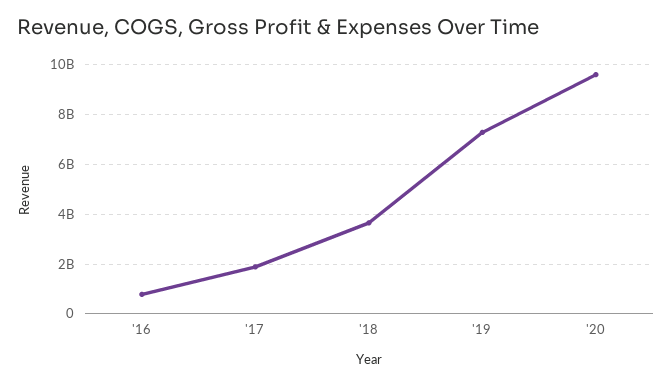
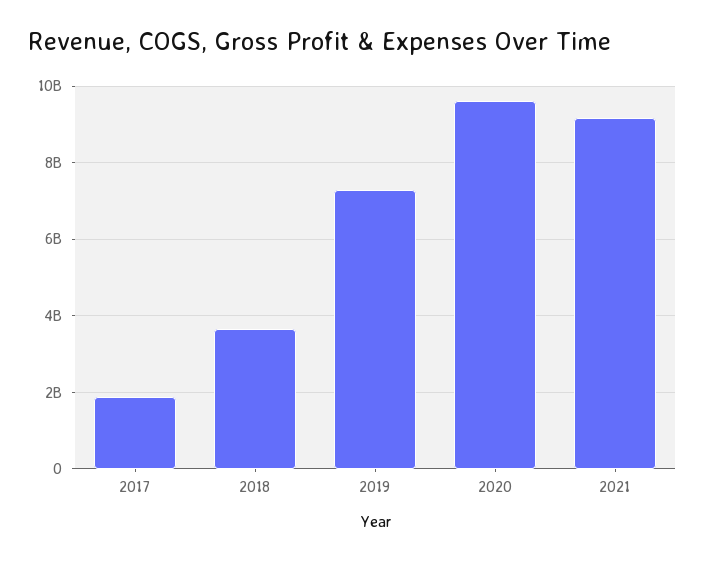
'16: 750000000 -> none
2021: none -> 9200000000

